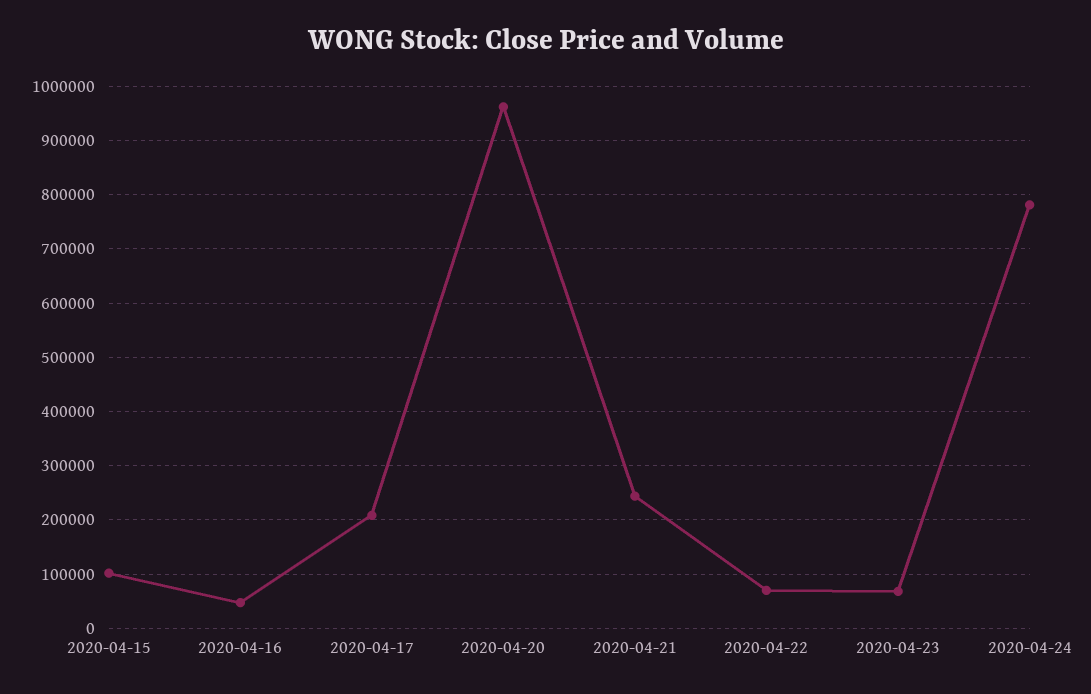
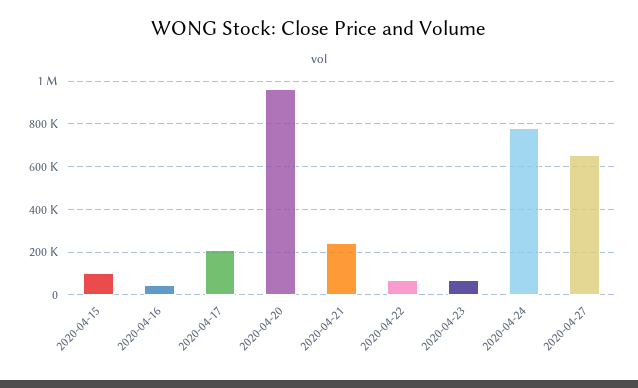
2020-04-27: none -> 650000

